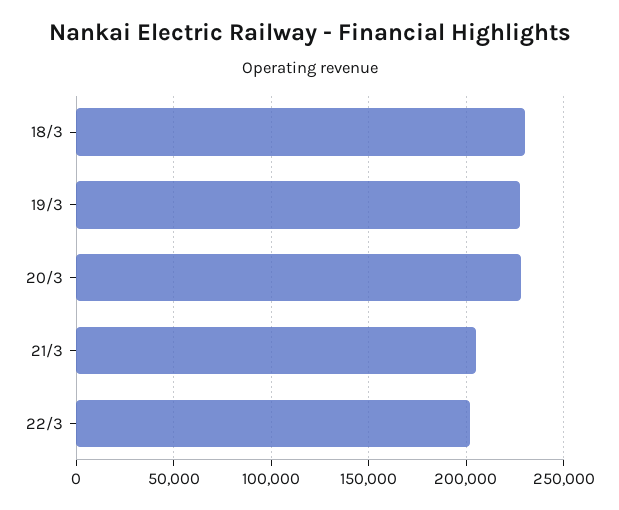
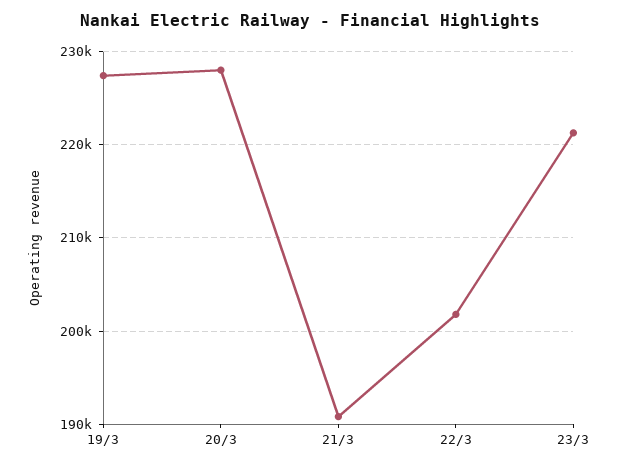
18/3: 230000 -> none
21/3: 205000 -> 191000
23/3: none -> 221000

